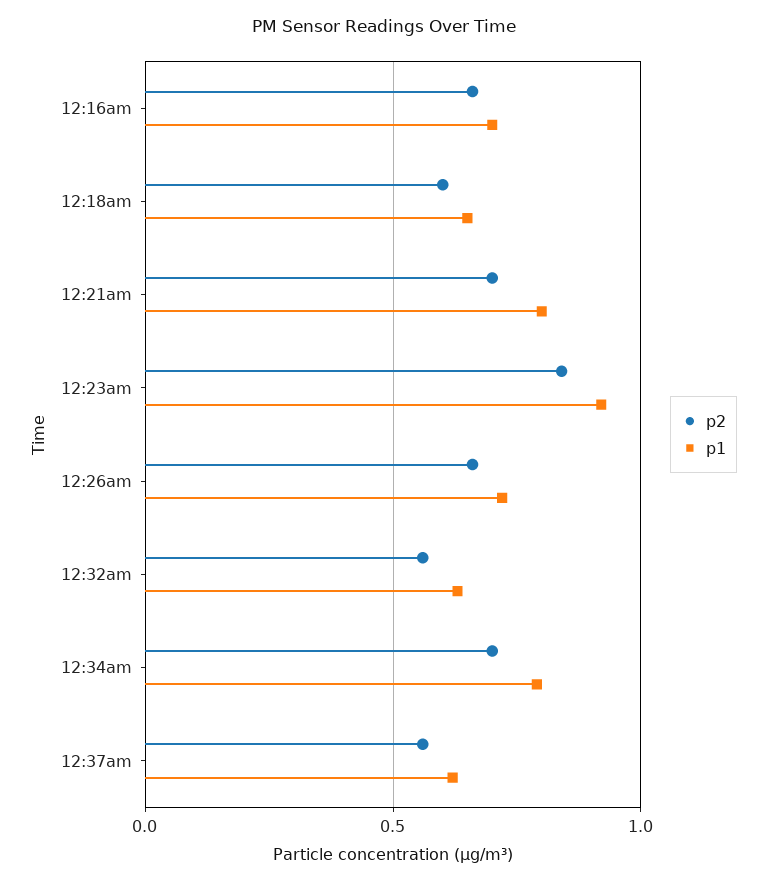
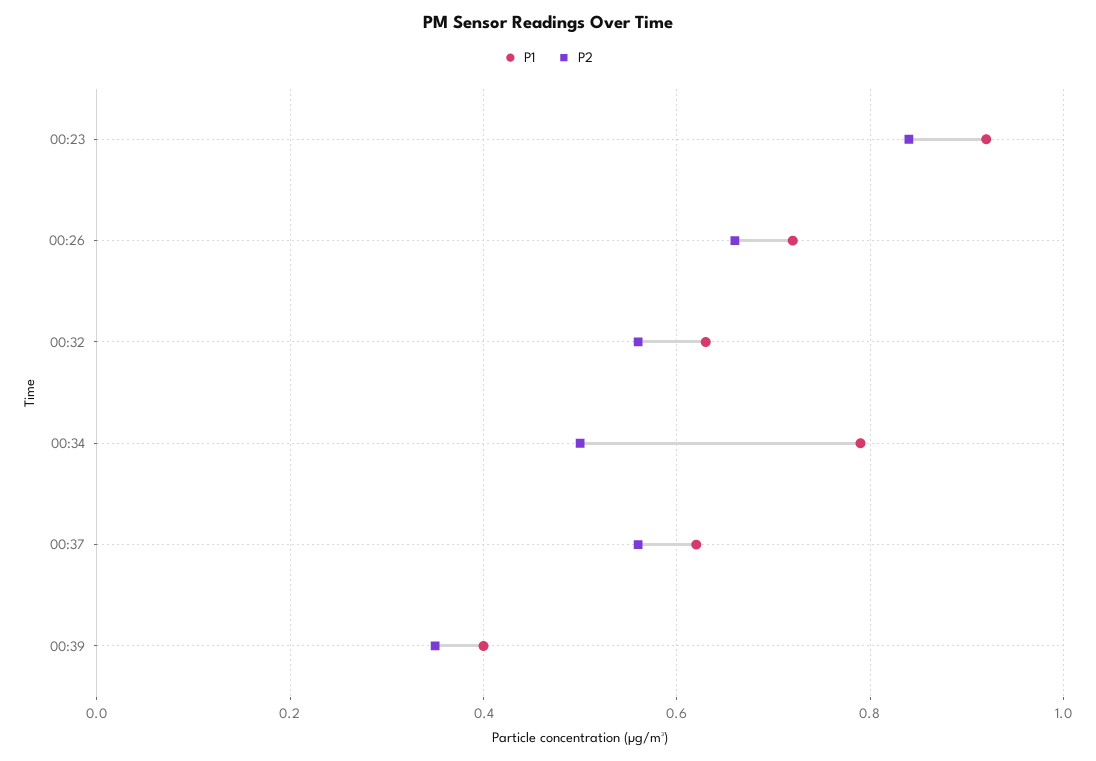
p2, 12:16am: 0.65 -> none
p1, 12:16am: 0.7 -> none
p2, 12:18am: 0.6 -> none
p1, 12:18am: 0.65 -> none
p2, 12:21am: 0.7 -> none
p1, 12:21am: 0.8 -> none
p2, 12:34am: 0.7 -> 0.5
p1, 00:39: none -> 0.4
p2, 00:39: none -> 0.35

